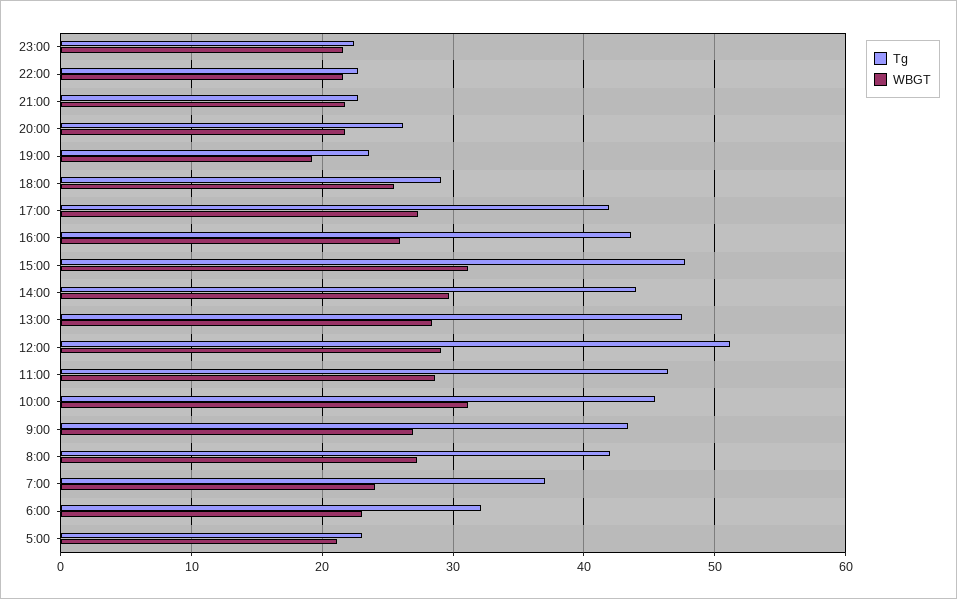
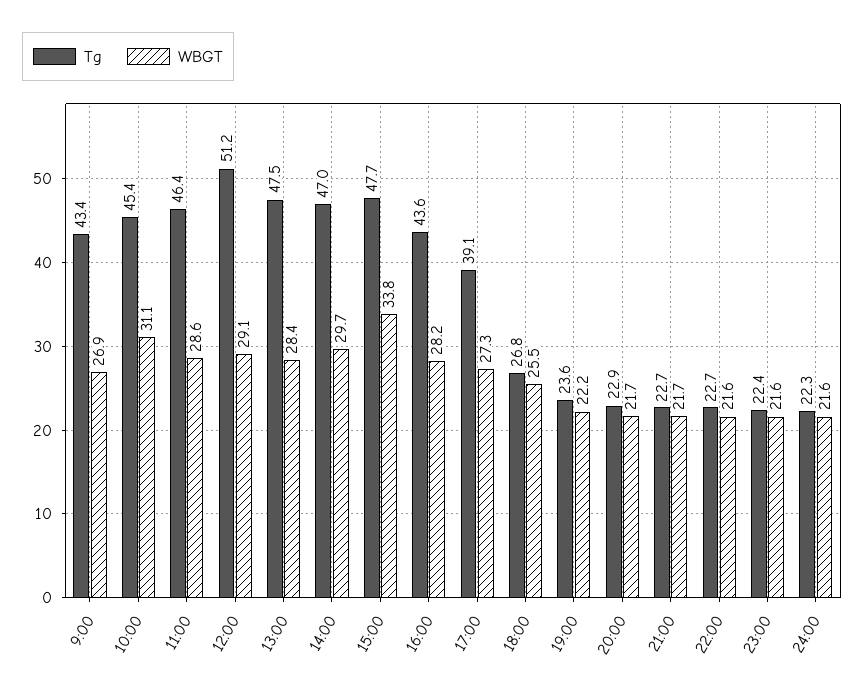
Tg, 20:00: 26 -> 22.9
WBGT, 19:00: 19 -> 22.2
Tg, 18:00: 29 -> 26.8
Tg, 17:00: 42 -> 39.1
WBGT, 16:00: 26 -> 28.2
WBGT, 15:00: 31 -> 33.8
Tg, 14:00: 44 -> 47
Tg, 8:00: 42 -> none
WBGT, 8:00: 27 -> none
Tg, 7:00: 37 -> none
WBGT, 7:00: 24 -> none
Tg, 6:00: 32 -> none
WBGT, 6:00: 23 -> none
Tg, 5:00: 23 -> none
WBGT, 5:00: 21 -> none
Tg, 24:00: none -> 22.3
WBGT, 24:00: none -> 21.6

